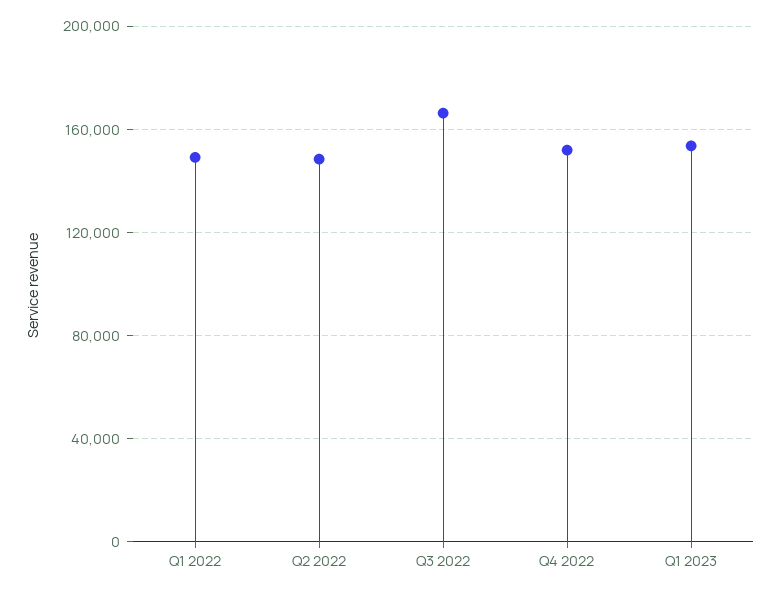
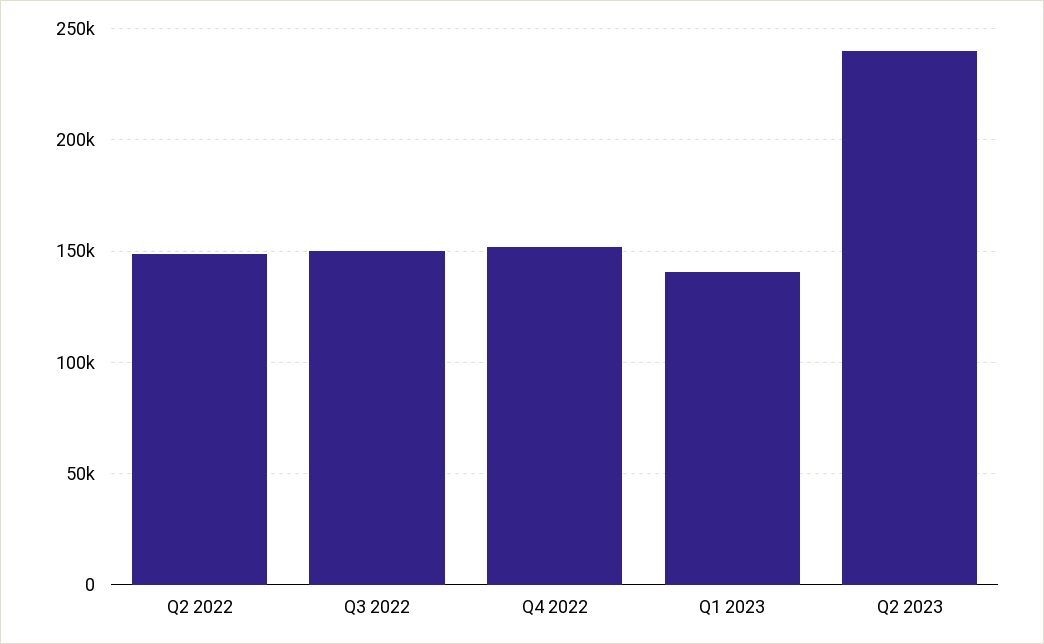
Q1 2022: 150000 -> none
Q3 2022: 165000 -> 150000
Q1 2023: 155000 -> 140000
Q2 2023: none -> 240000

